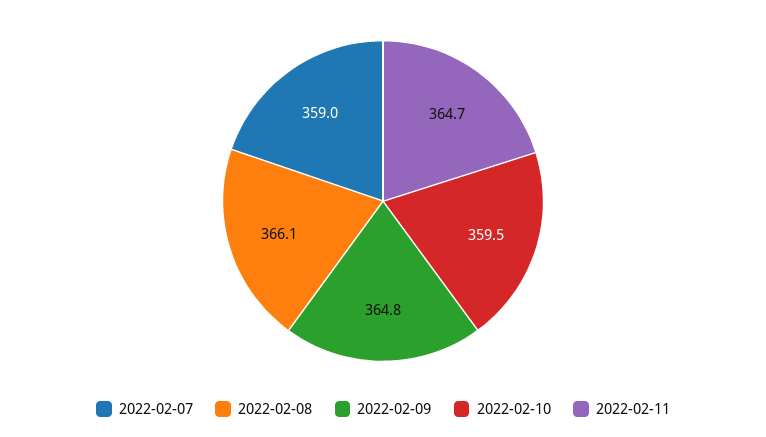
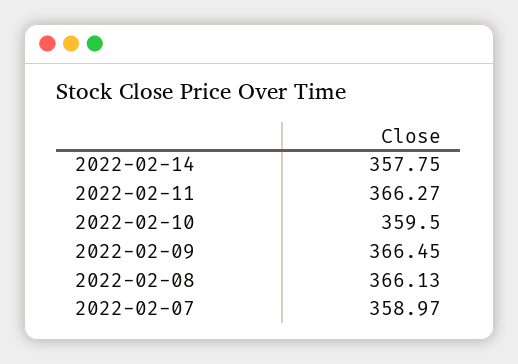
2022-02-09: 364.8 -> 366.45
2022-02-11: 364.7 -> 366.27
2022-02-14: none -> 357.75

